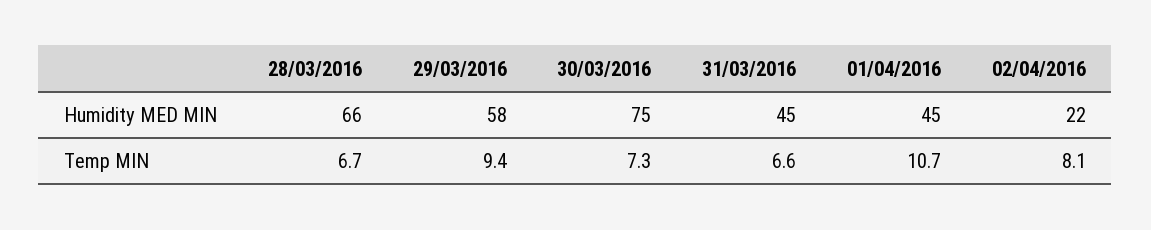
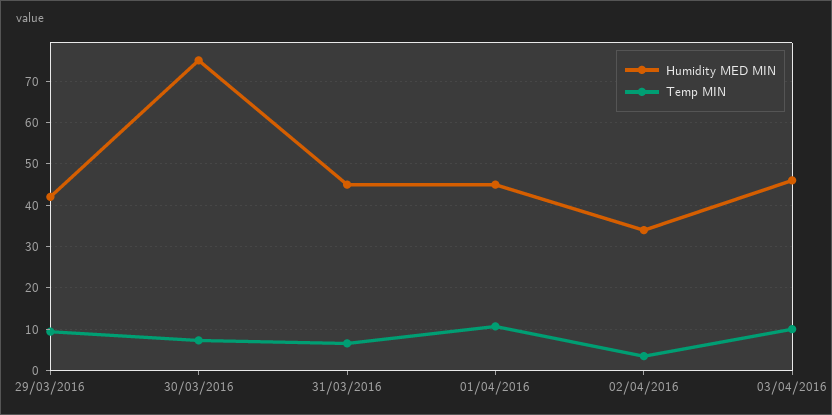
Humidity MED MIN, 28/03/2016: 66 -> none
Humidity MED MIN, 29/03/2016: 58 -> 42
Humidity MED MIN, 02/04/2016: 22 -> 34
Temp MIN, 28/03/2016: 6.7 -> none
Temp MIN, 02/04/2016: 8.1 -> 4
Humidity MED MIN, 03/04/2016: none -> 46
Temp MIN, 03/04/2016: none -> 10

